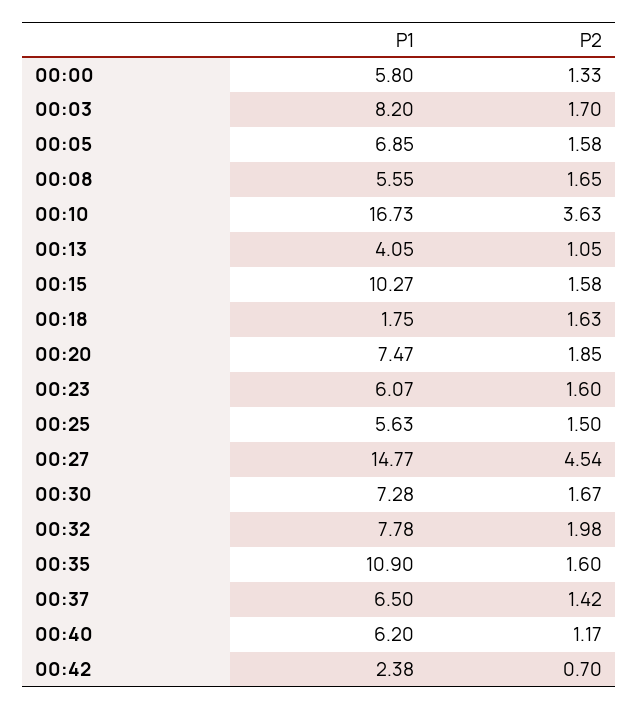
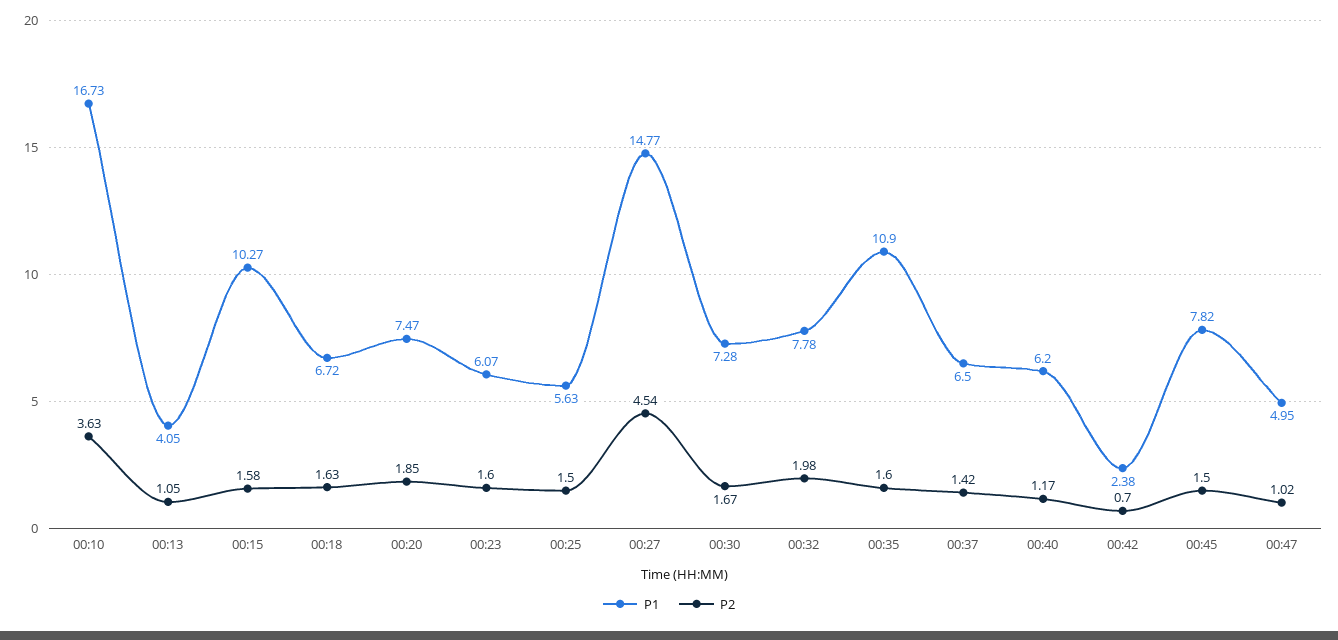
P1, 00:00: 5.8 -> none
P2, 00:00: 1.33 -> none
P1, 00:03: 8.2 -> none
P2, 00:03: 1.7 -> none
P1, 00:05: 6.85 -> none
P2, 00:05: 1.58 -> none
P1, 00:08: 5.55 -> none
P2, 00:08: 1.65 -> none
P1, 00:18: 1.75 -> 6.72
P1, 00:45: none -> 7.82
P2, 00:45: none -> 1.5
P1, 00:47: none -> 4.95
P2, 00:47: none -> 1.02

